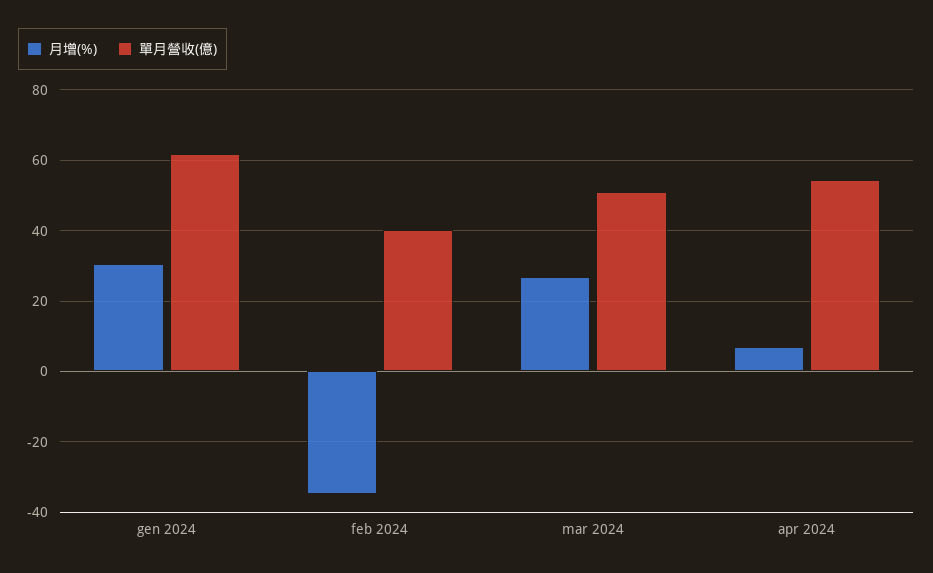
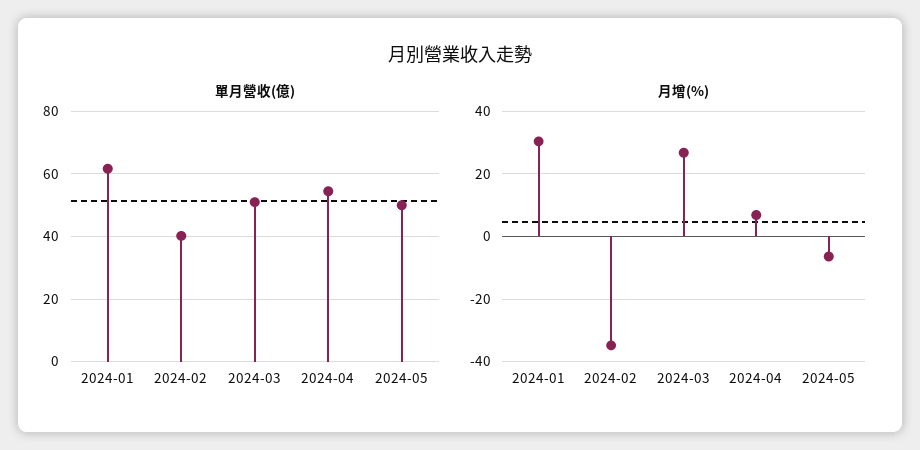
單月營收(億), 2024-05: none -> 50
月增(%), 2024-05: none -> -6

